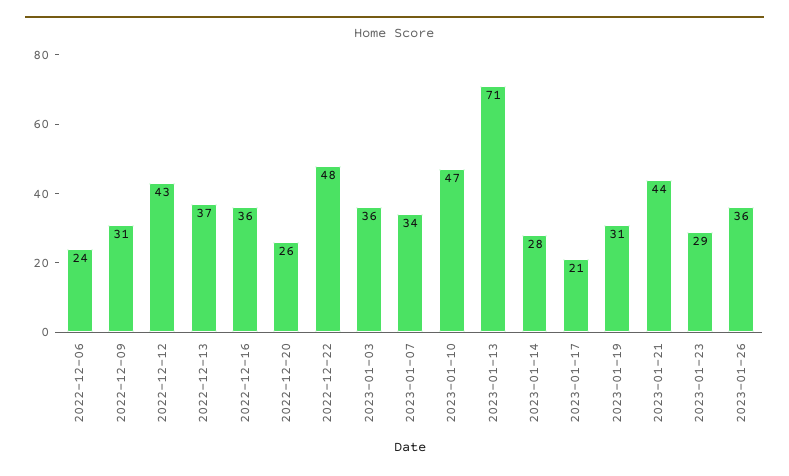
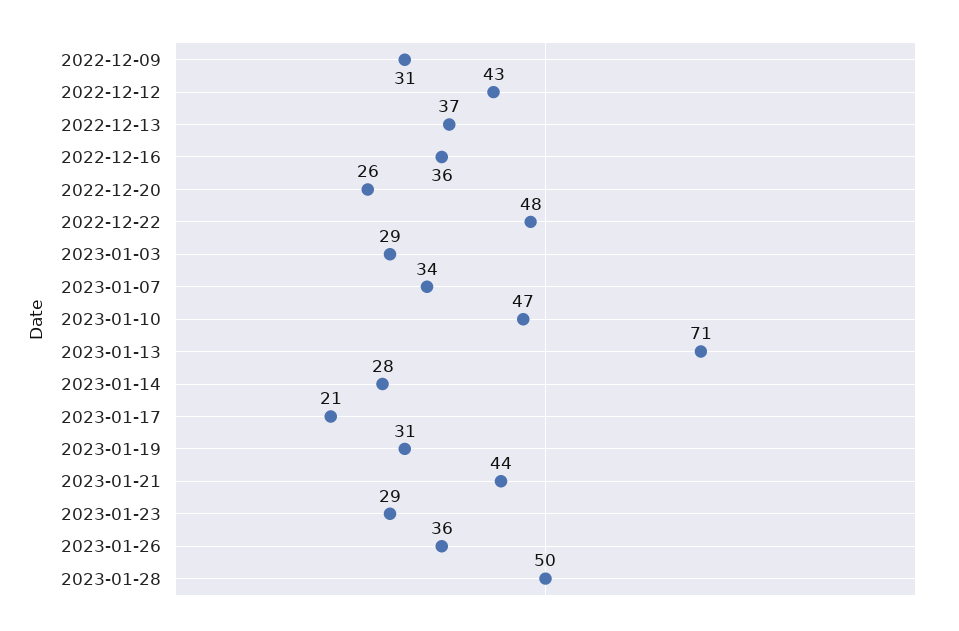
2022-12-06: 24 -> none
2023-01-03: 36 -> 29
2023-01-28: none -> 50

